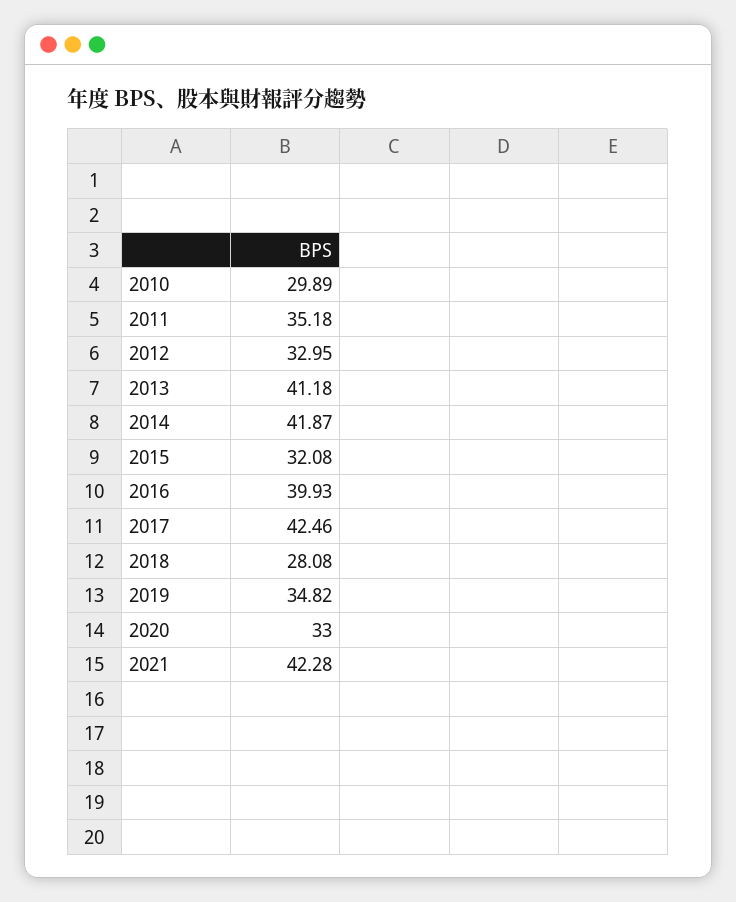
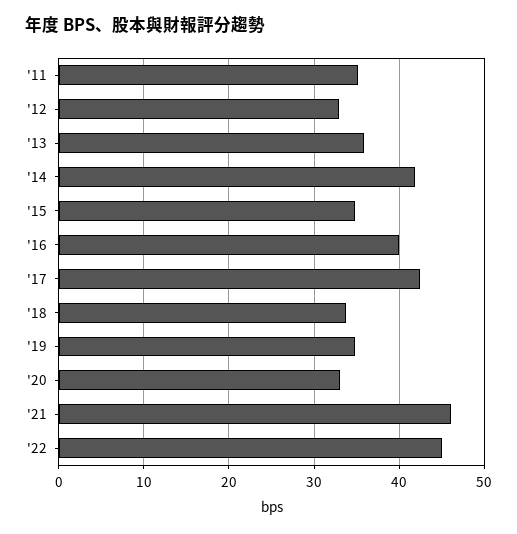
2010: 29.89 -> none
2013: 41.18 -> 36
2015: 32.08 -> 35
2018: 28.08 -> 34
2021: 42.28 -> 46
'22: none -> 45

